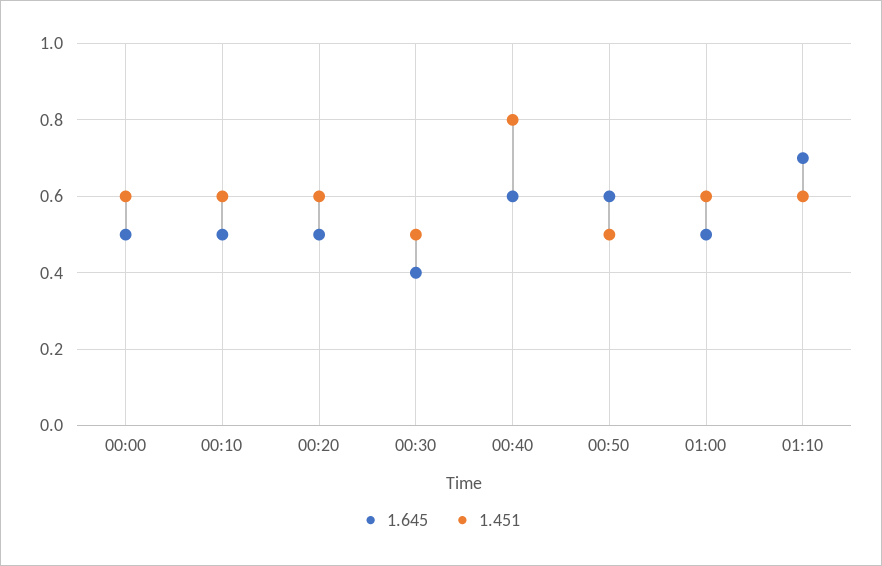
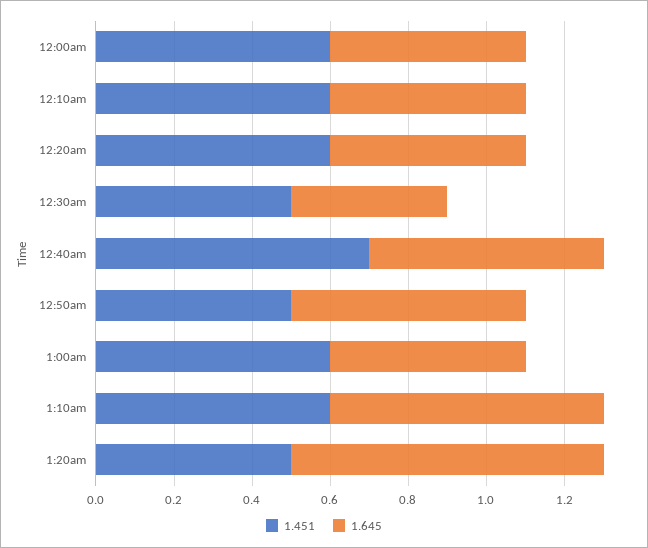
1.451, 00:40: 0.8 -> 0.7
1.451, 1:20am: none -> 0.5
1.645, 1:20am: none -> 0.8

